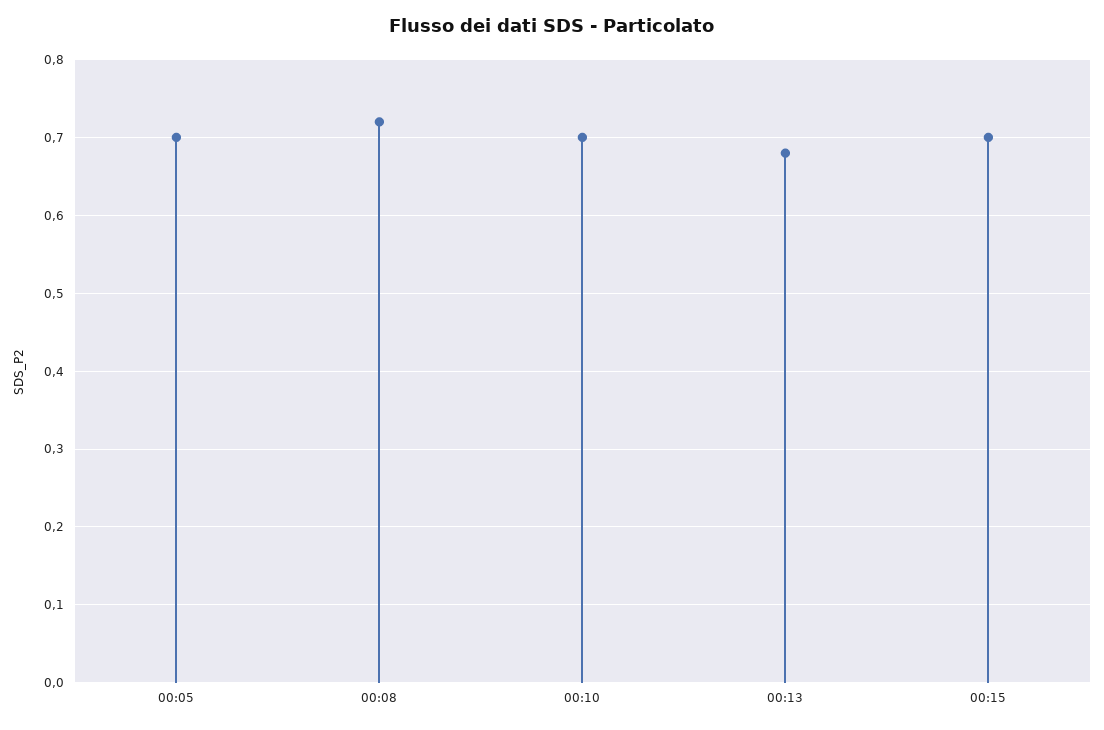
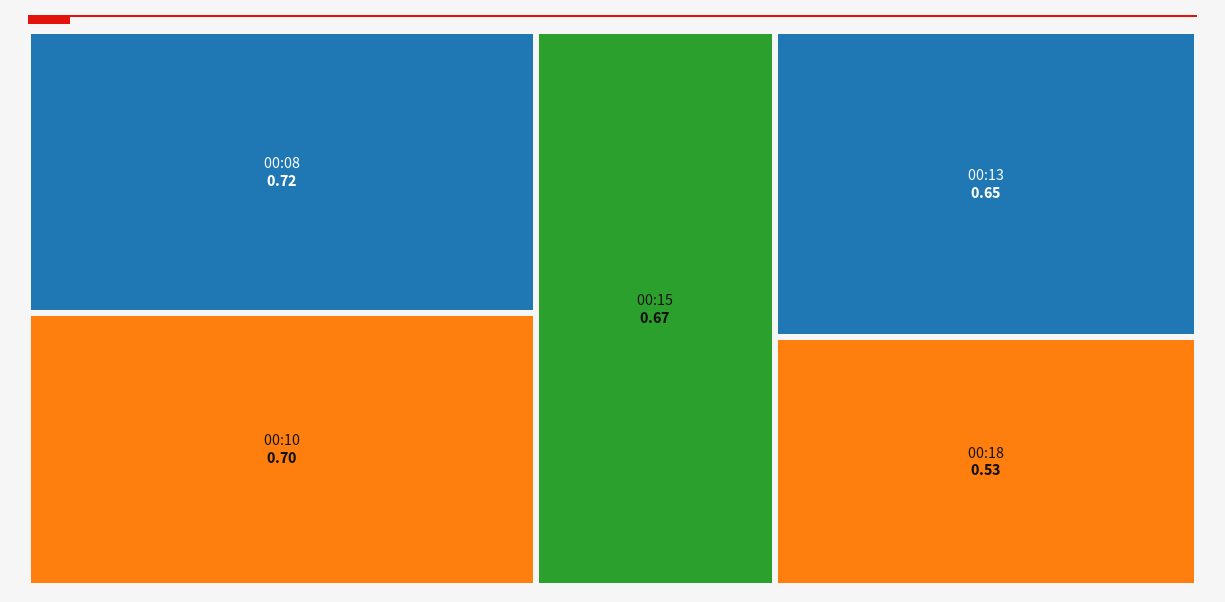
00:05: 0.7 -> none
00:13: 0.68 -> 0.65
00:15: 0.7 -> 0.67
00:18: none -> 0.53

